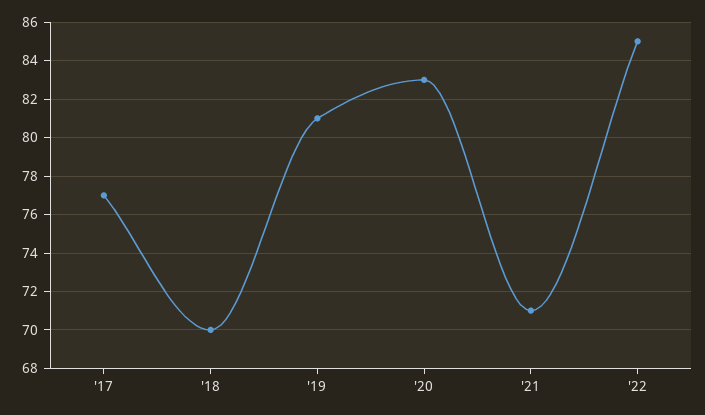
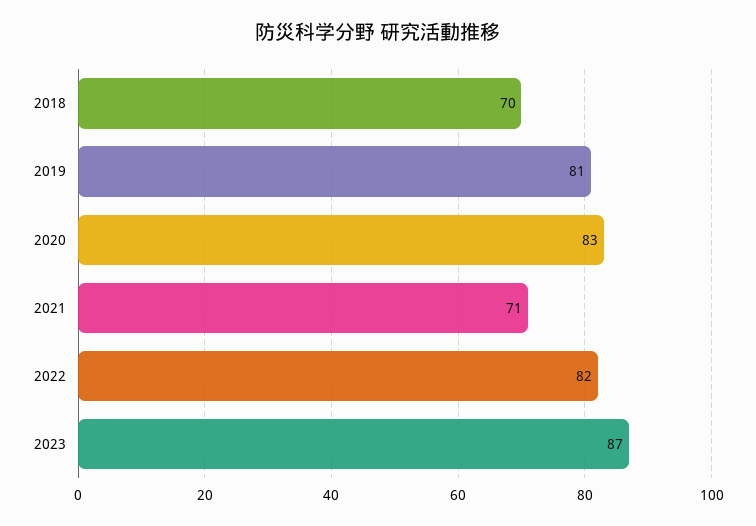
'17: 77 -> none
'22: 85 -> 82
2023: none -> 87

